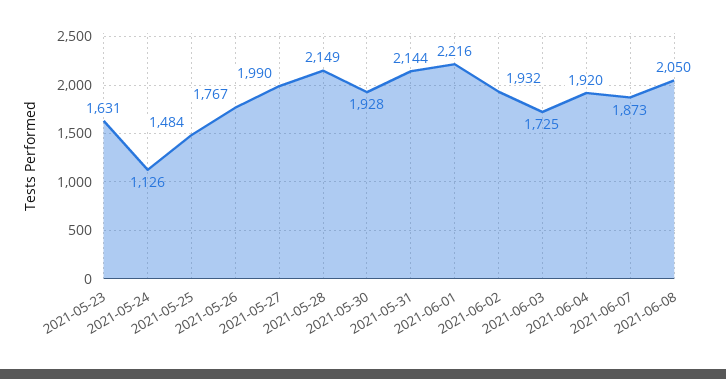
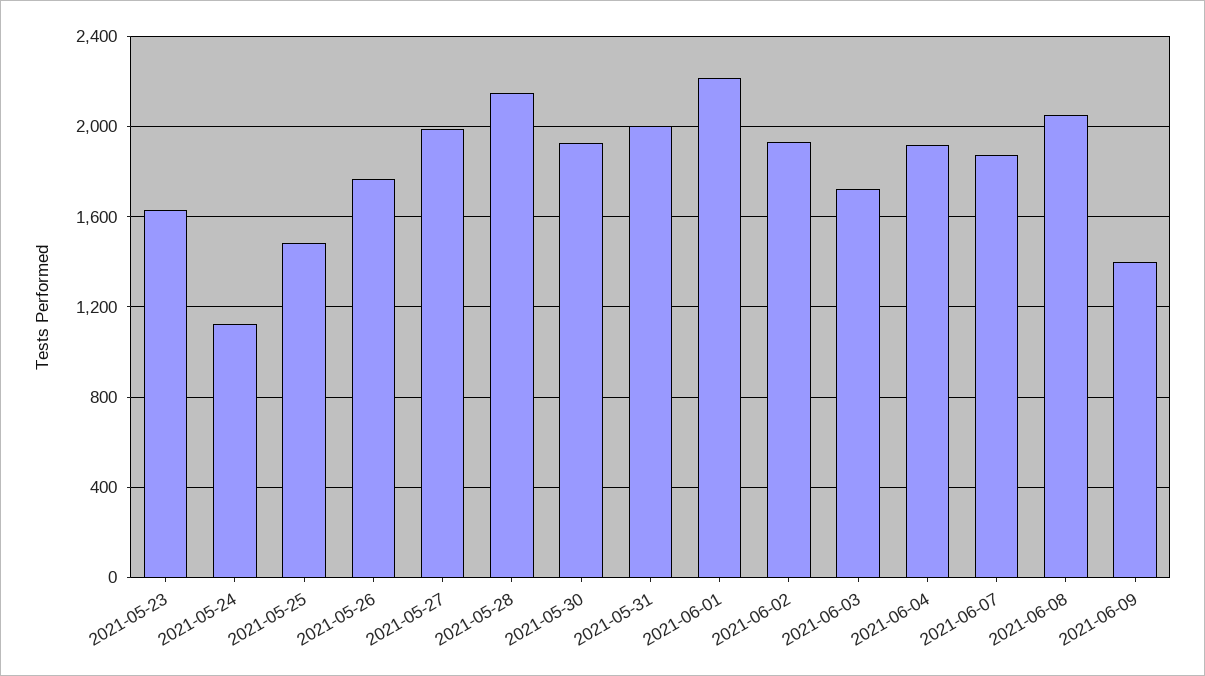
2021-05-31: 2144 -> 2000
2021-06-09: none -> 1400

